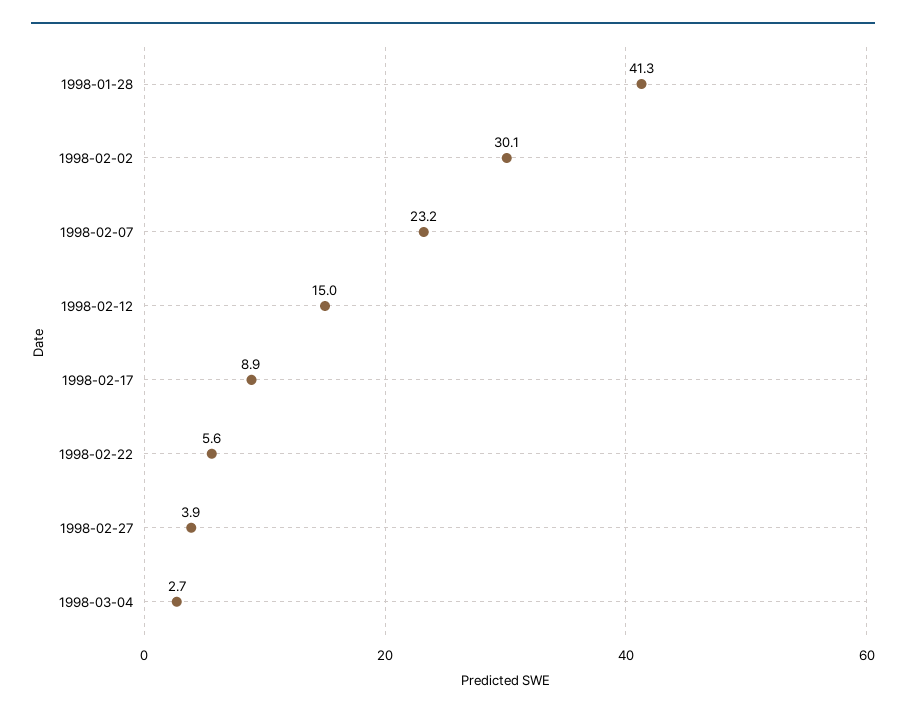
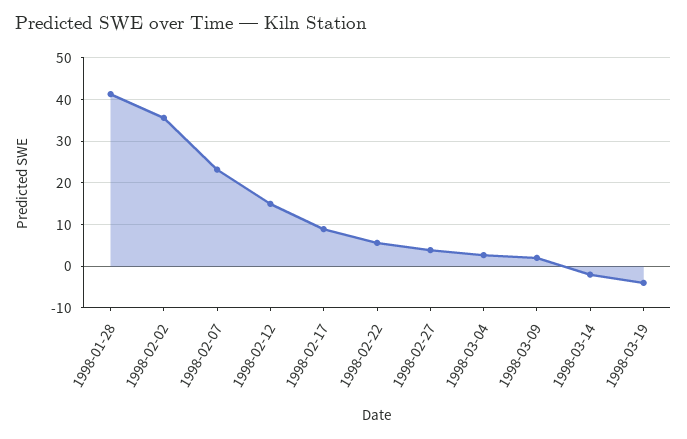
1998-02-02: 30.1 -> 36
1998-03-09: none -> 2
1998-03-14: none -> -2
1998-03-19: none -> -4

